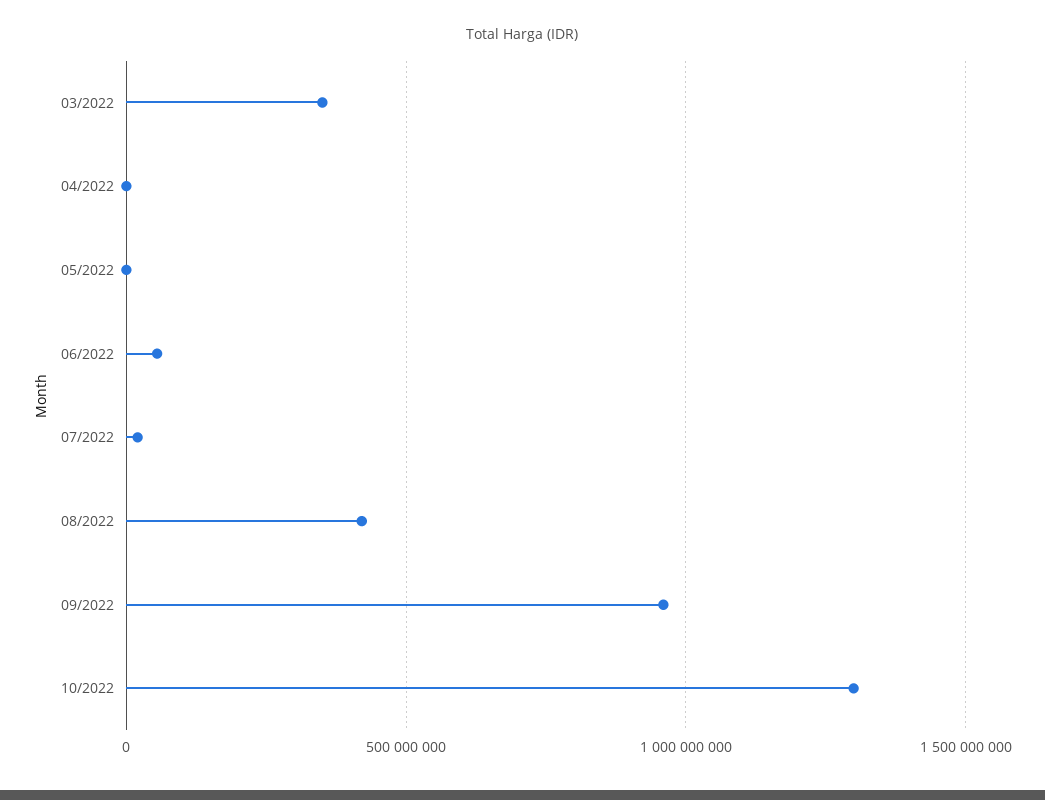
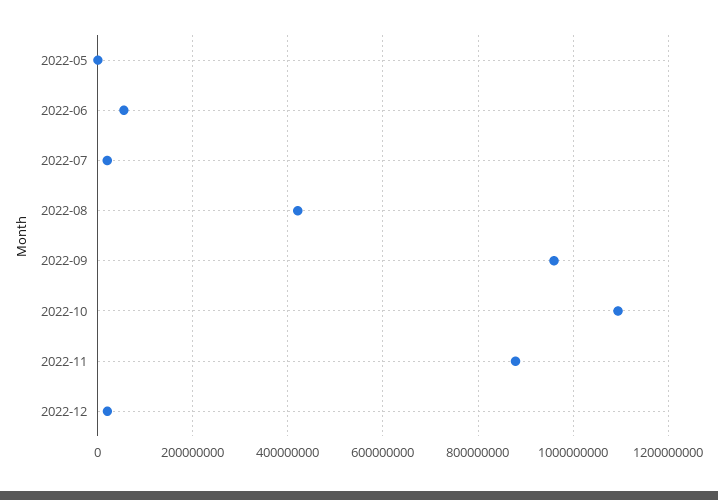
03/2022: 350000000 -> none
04/2022: 0 -> none
10/2022: 1300000000 -> 1100000000
2022-11: none -> 880000000
2022-12: none -> 20000000

